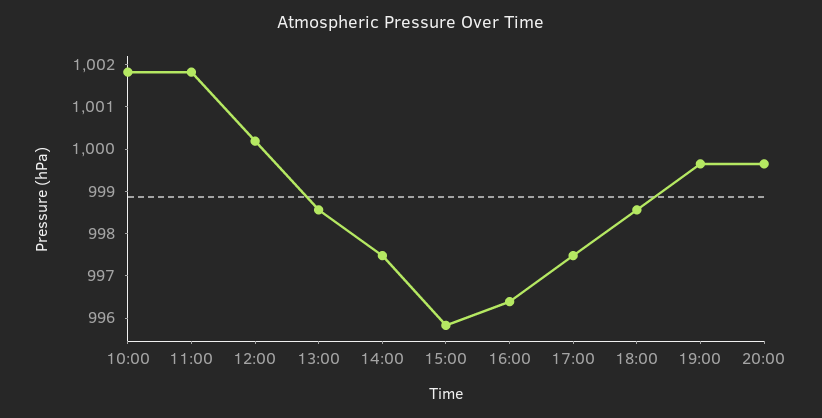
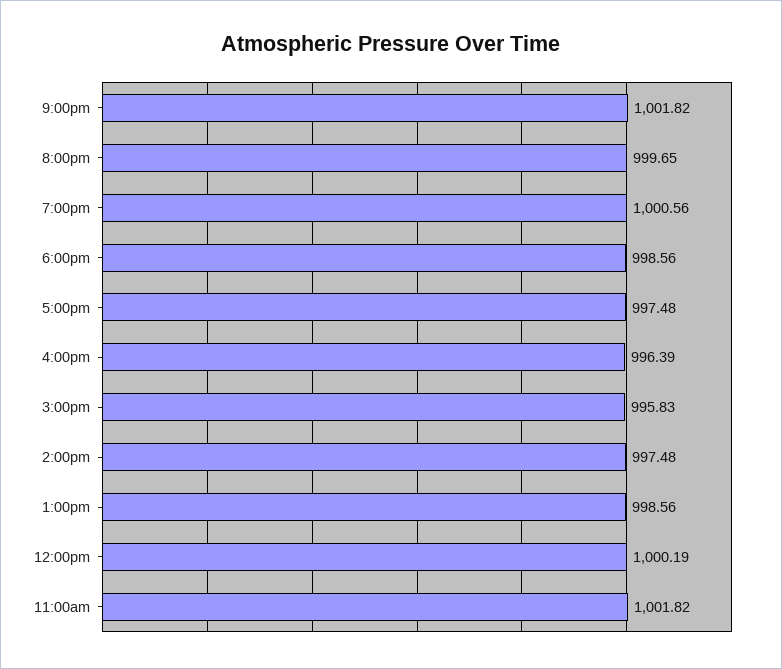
10:00: 1001.8 -> none
19:00: 999.6 -> 1000.56
9:00pm: none -> 1001.82

